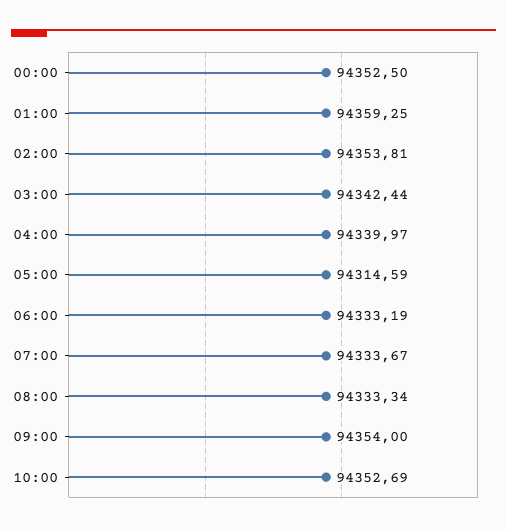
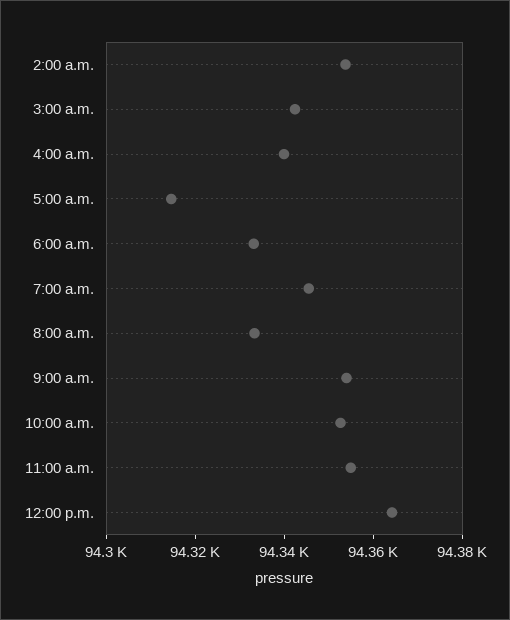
00:00: 94352.5 -> none
01:00: 94359.25 -> none
07:00: 94333.67 -> 94345
11:00 a.m.: none -> 94355
12:00 p.m.: none -> 94365

